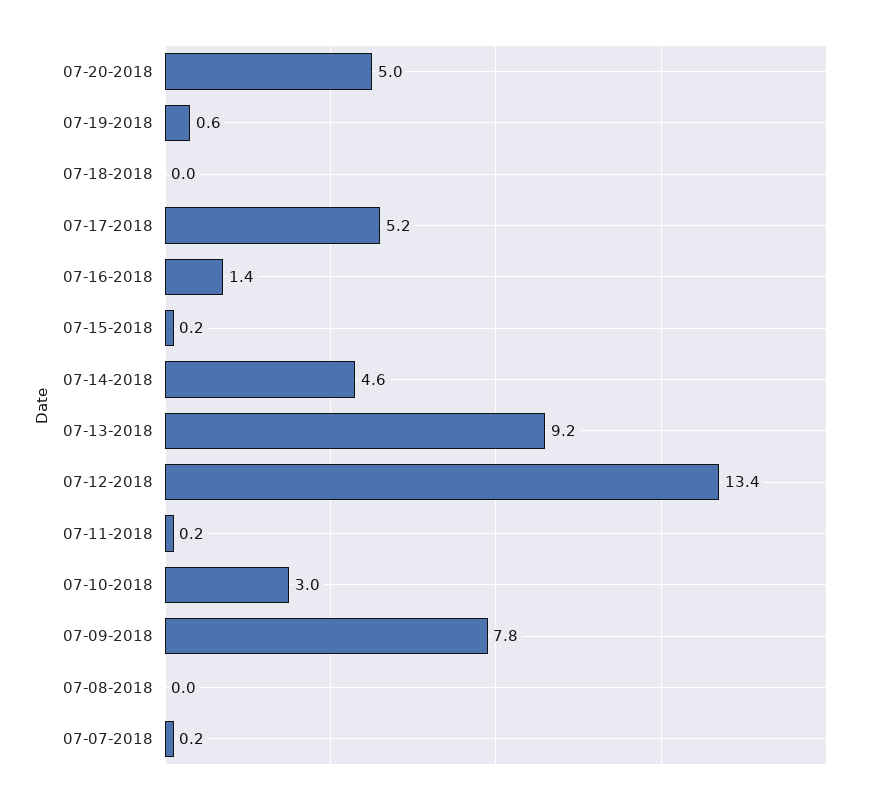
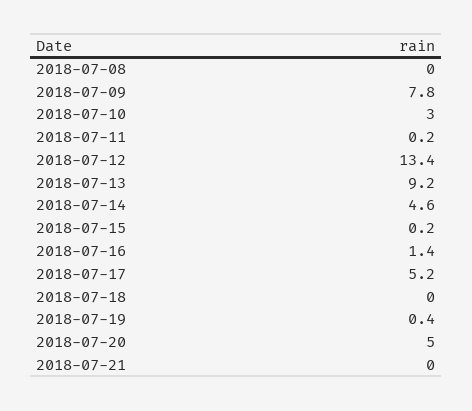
07-19-2018: 0.6 -> 0.4
07-07-2018: 0.2 -> none
2018-07-21: none -> 0

